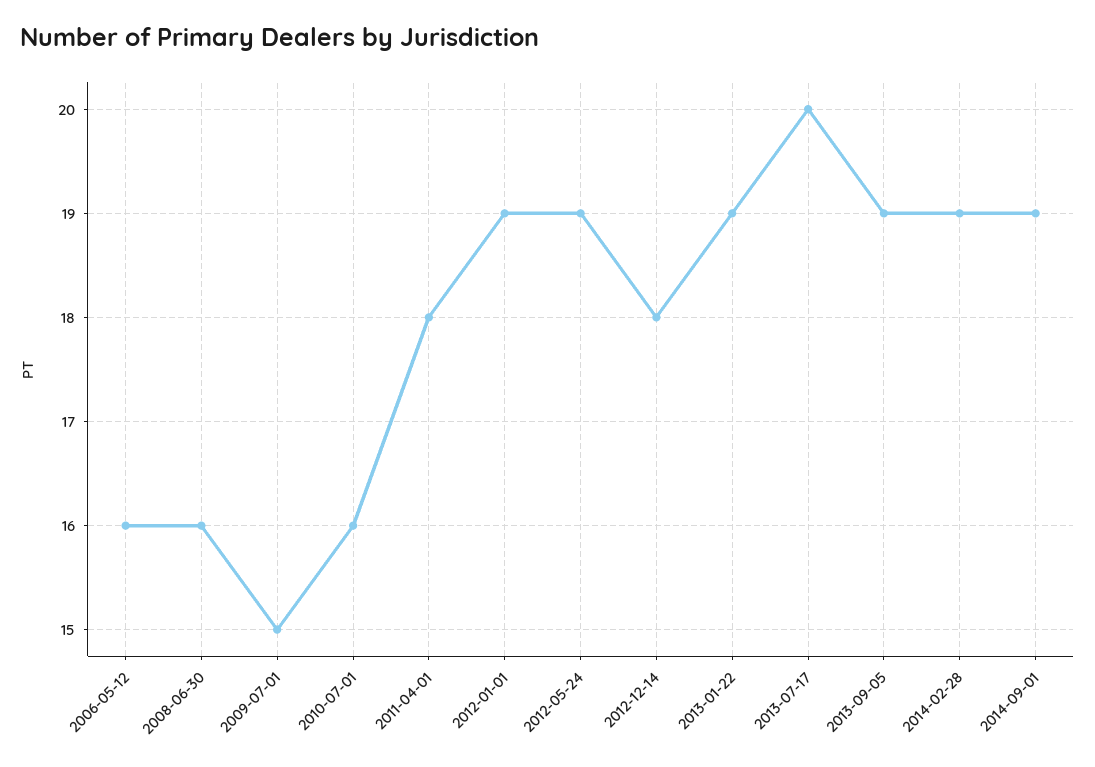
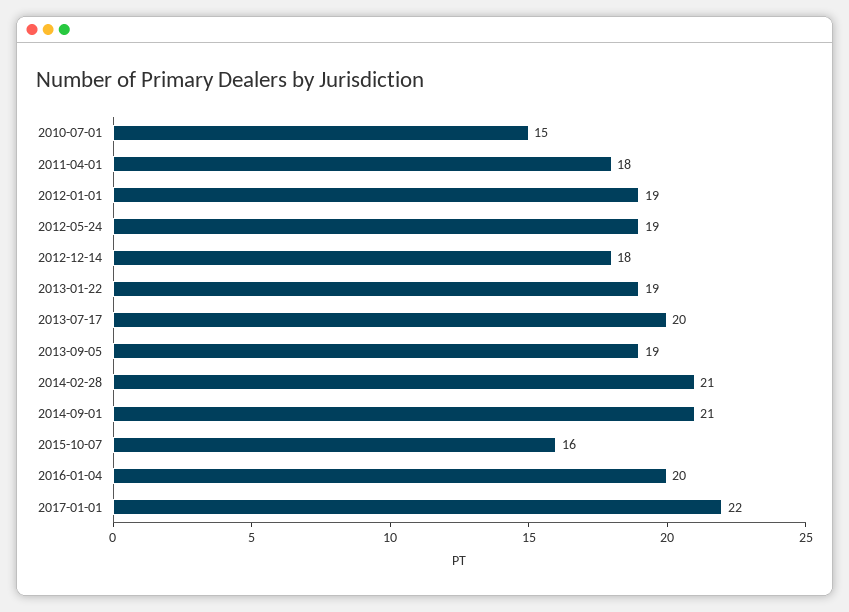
2006-05-12: 16 -> none
2008-06-30: 16 -> none
2009-07-01: 15 -> none
2010-07-01: 16 -> 15
2014-02-28: 19 -> 21
2014-09-01: 19 -> 21
2015-10-07: none -> 16
2016-01-04: none -> 20
2017-01-01: none -> 22

